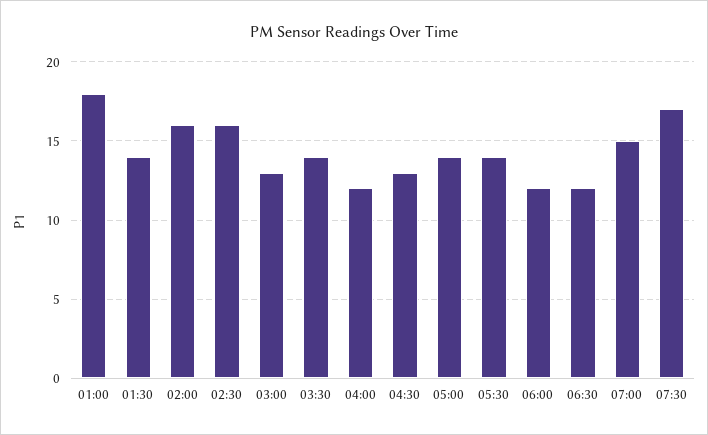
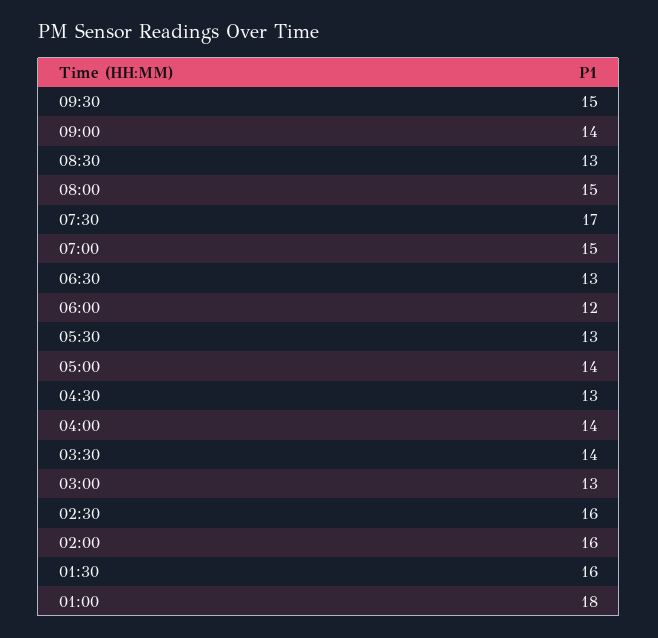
01:30: 14 -> 16
04:00: 12 -> 14
05:30: 14 -> 13
06:30: 12 -> 13
09:30: none -> 15
09:00: none -> 14
08:30: none -> 13
08:00: none -> 15

